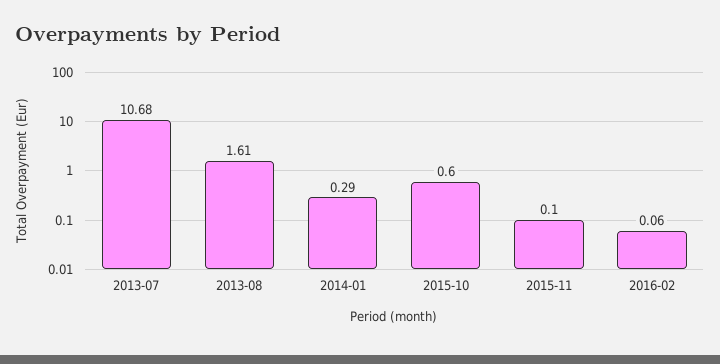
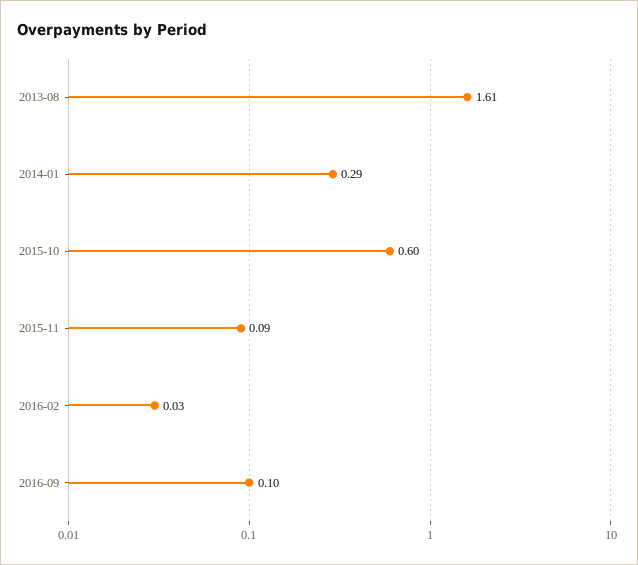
2013-07: 10.68 -> none
2015-11: 0.1 -> 0.09
2016-02: 0.06 -> 0.03
2016-09: none -> 0.1

